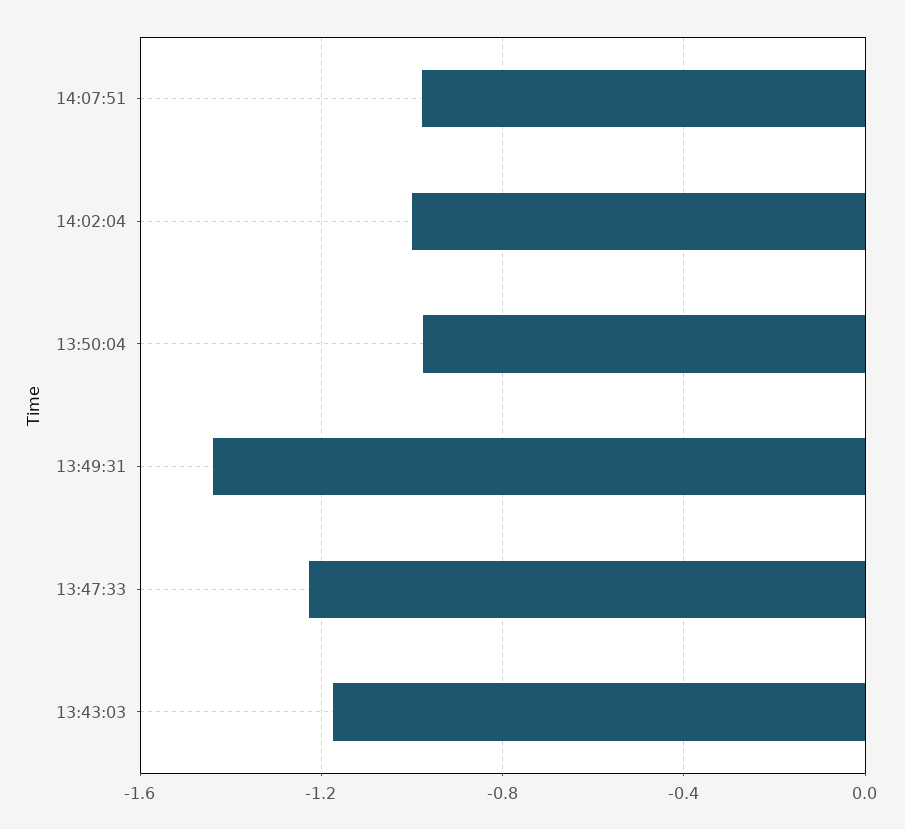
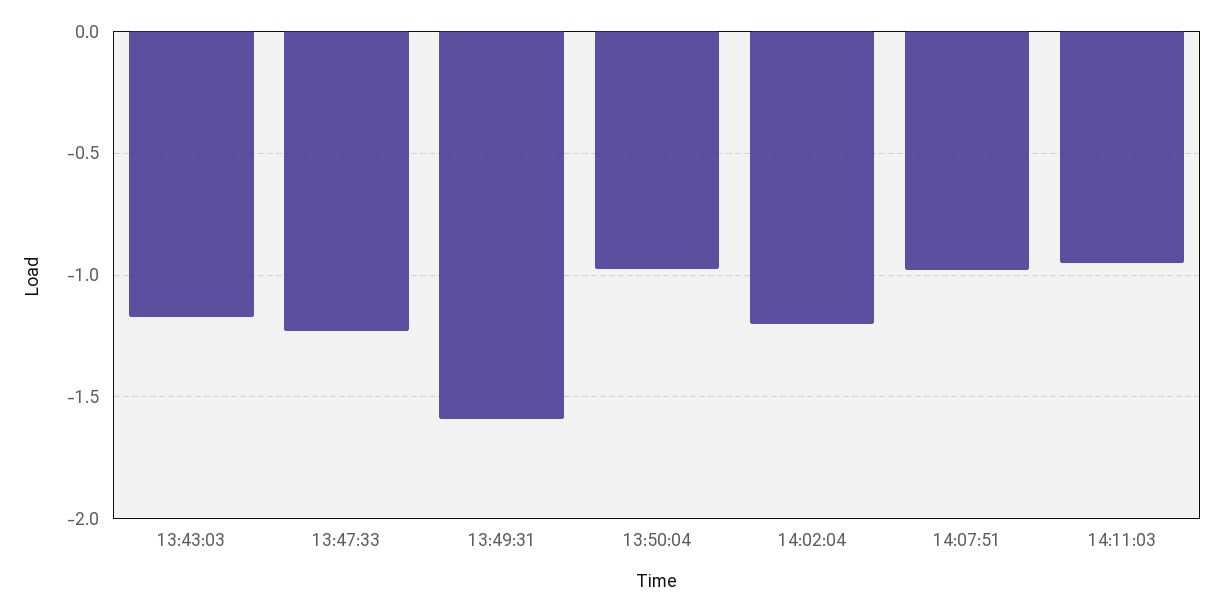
14:02:04: -1 -> -1.2
13:49:31: -1.45 -> -1.6
14:11:03: none -> -0.95

